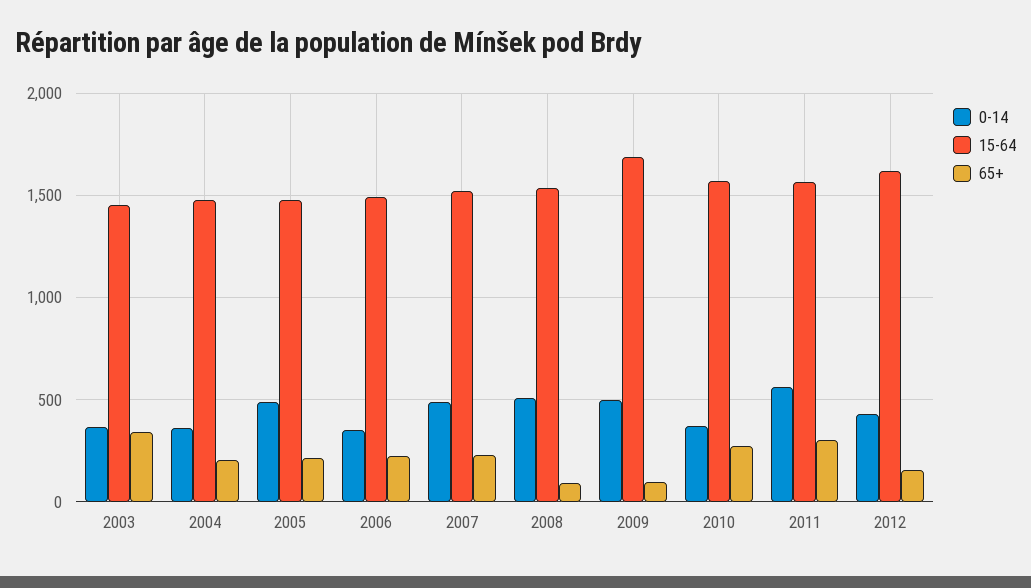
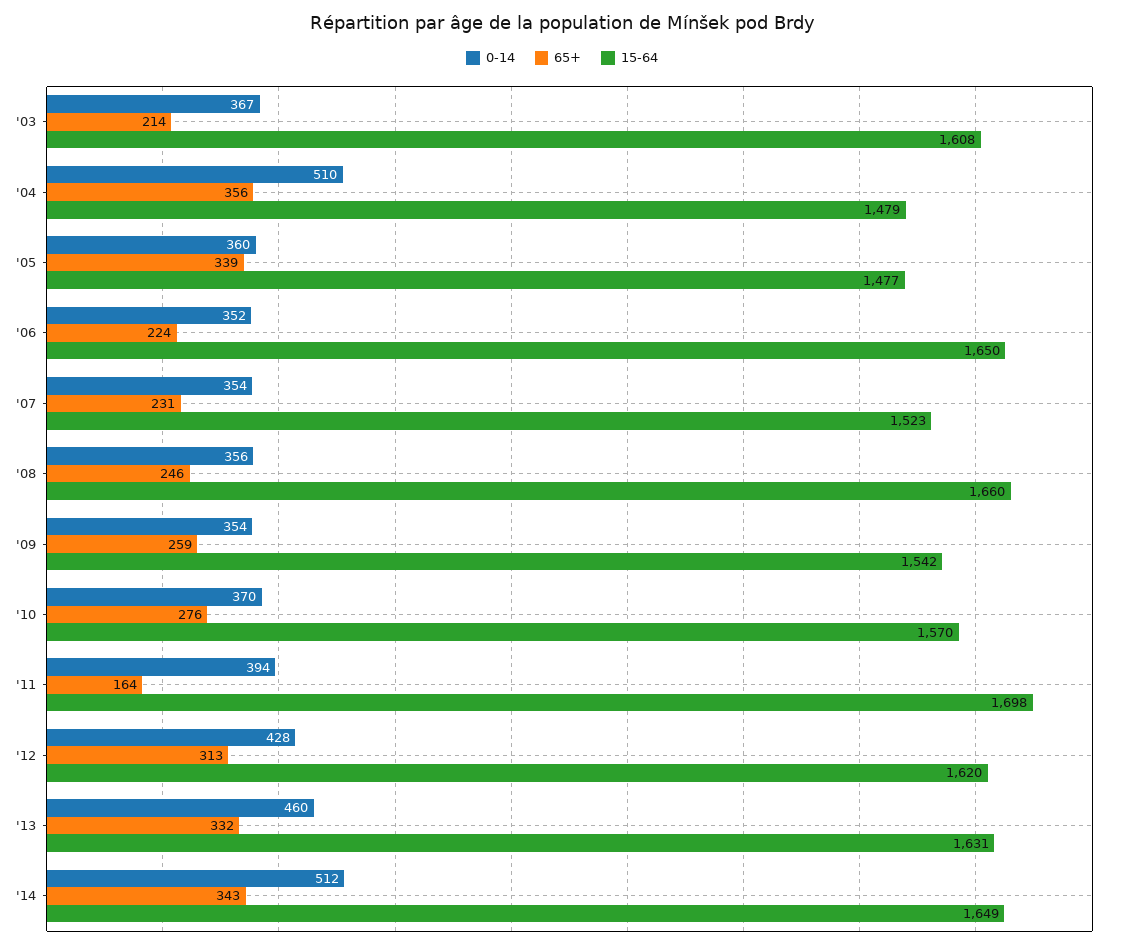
15-64, 2003: 1450 -> 1608
65+, 2003: 350 -> 214
0-14, 2004: 350 -> 510
65+, 2004: 200 -> 356
0-14, 2005: 500 -> 360
65+, 2005: 200 -> 339
15-64, 2006: 1500 -> 1650
0-14, 2007: 500 -> 354
0-14, 2008: 500 -> 356
15-64, 2008: 1550 -> 1660
65+, 2008: 100 -> 246
0-14, 2009: 500 -> 354
15-64, 2009: 1700 -> 1542
65+, 2009: 100 -> 259
0-14, 2011: 550 -> 394
15-64, 2011: 1550 -> 1698
65+, 2011: 300 -> 164
65+, 2012: 150 -> 313
0-14, '13: none -> 460
65+, '13: none -> 332
15-64, '13: none -> 1631
0-14, '14: none -> 512
65+, '14: none -> 343
15-64, '14: none -> 1649

